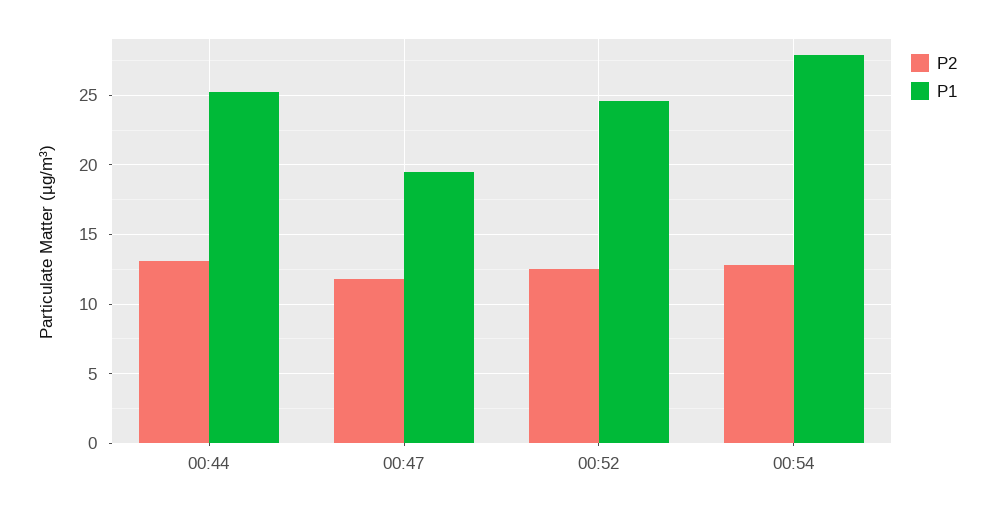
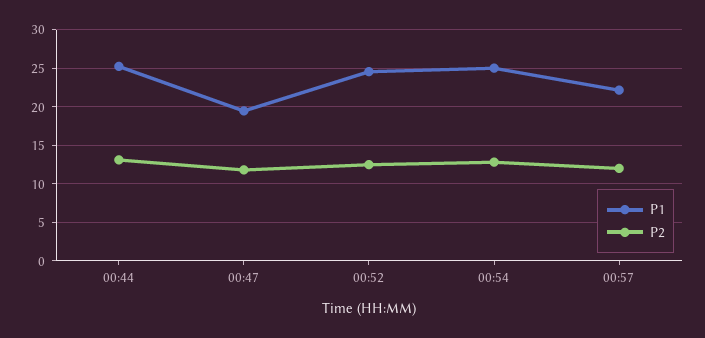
P1, 00:54: 28 -> 25
P1, 00:57: none -> 22
P2, 00:57: none -> 12

